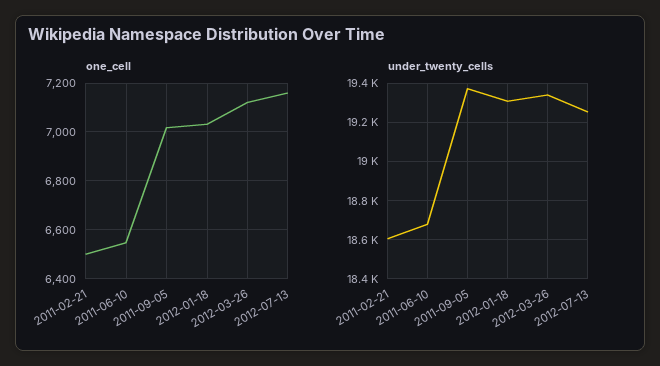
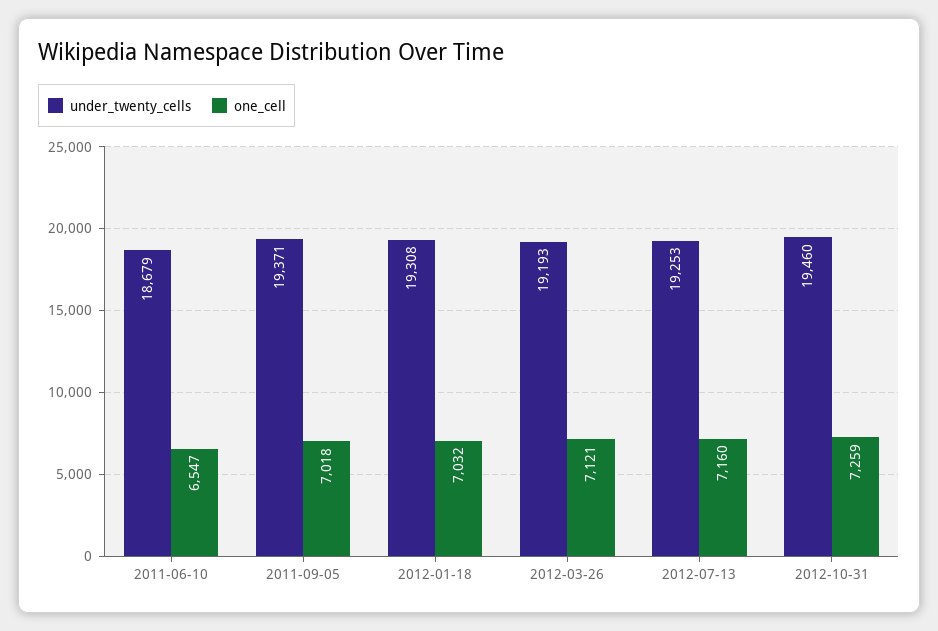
one_cell, 2011-02-21: 6500 -> none
under_twenty_cells, 2011-02-21: 18600 -> none
under_twenty_cells, 2012-03-26: 19350 -> 19193
under_twenty_cells, 2012-10-31: none -> 19460
one_cell, 2012-10-31: none -> 7259

